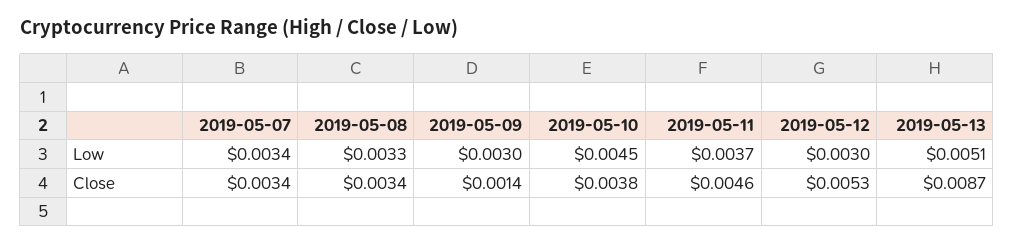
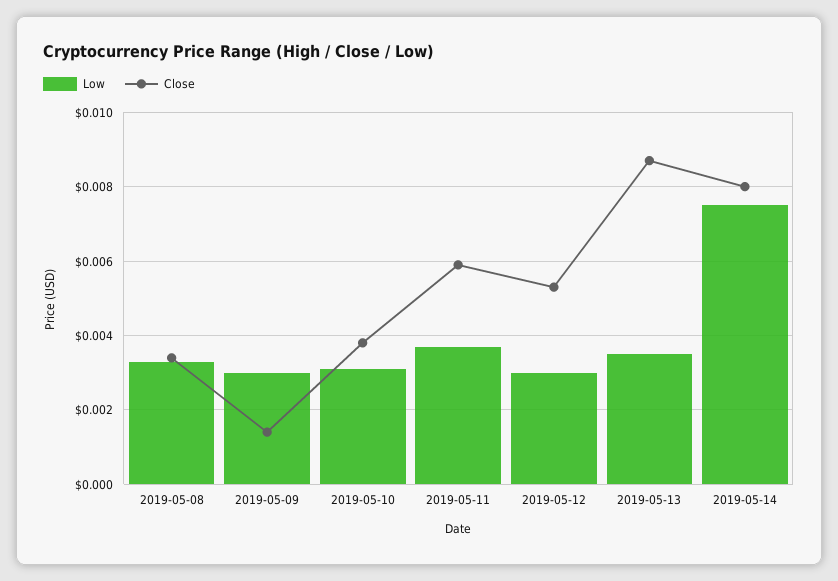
Low, 2019-05-07: 0.0034 -> none
Low, 2019-05-10: 0.0045 -> 0.003
Low, 2019-05-13: 0.0051 -> 0.0035
Close, 2019-05-07: 0.0034 -> none
Close, 2019-05-11: 0.0046 -> 0.006
Low, 2019-05-14: none -> 0.0075
Close, 2019-05-14: none -> 0.008

